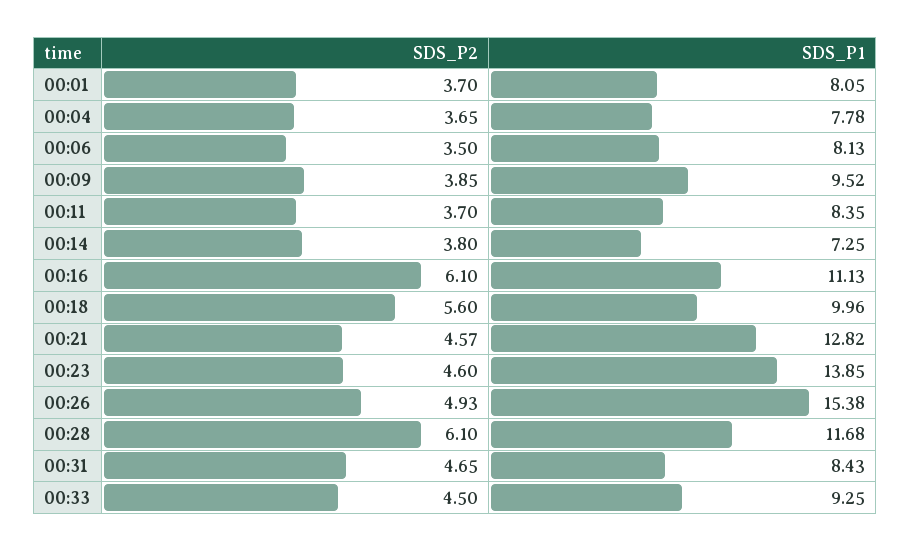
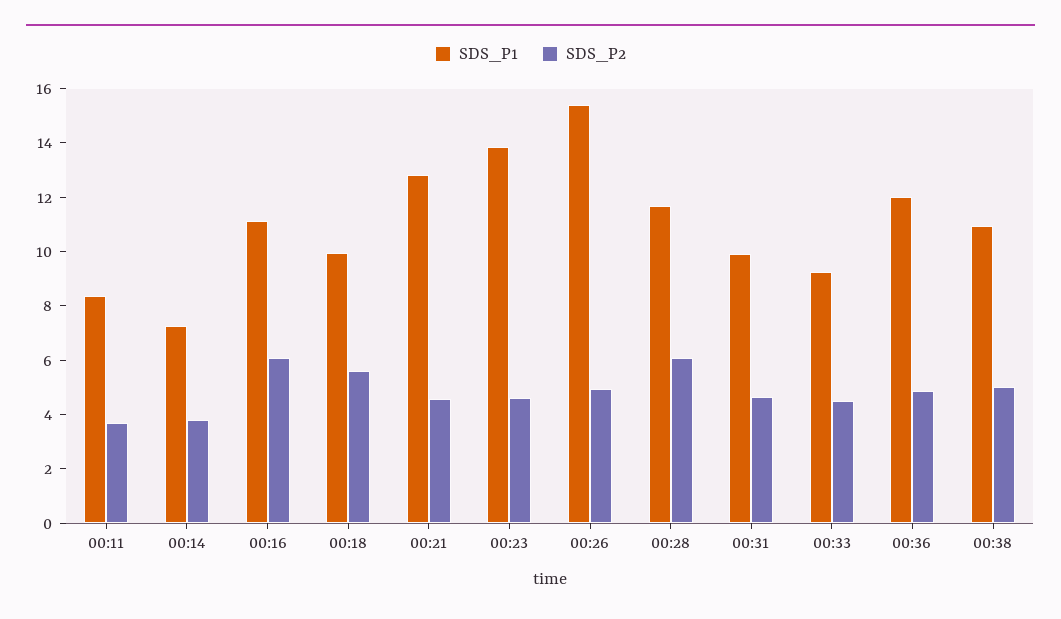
SDS_P2, 00:01: 3.7 -> none
SDS_P1, 00:01: 8.05 -> none
SDS_P2, 00:04: 3.65 -> none
SDS_P1, 00:04: 7.78 -> none
SDS_P2, 00:06: 3.5 -> none
SDS_P1, 00:06: 8.13 -> none
SDS_P2, 00:09: 3.85 -> none
SDS_P1, 00:09: 9.52 -> none
SDS_P1, 00:31: 8.43 -> 10
SDS_P1, 00:36: none -> 12
SDS_P2, 00:36: none -> 5
SDS_P1, 00:38: none -> 11
SDS_P2, 00:38: none -> 5

